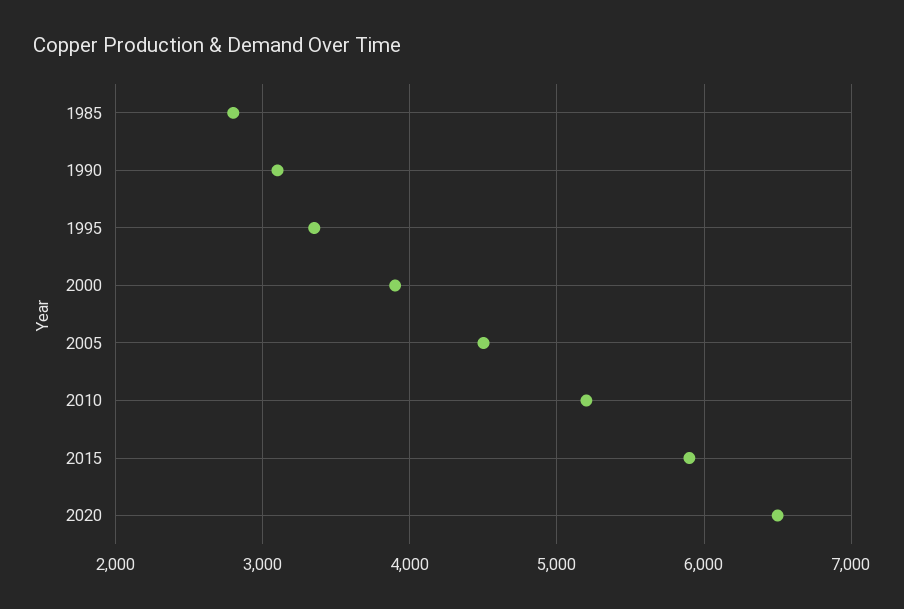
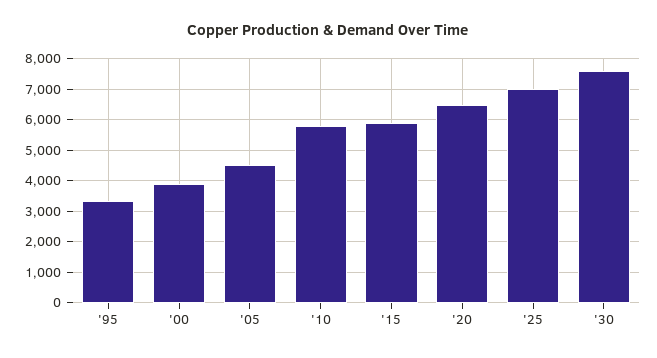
1985: 2800 -> none
1990: 3100 -> none
2010: 5200 -> 5800
'25: none -> 7000
'30: none -> 7600

